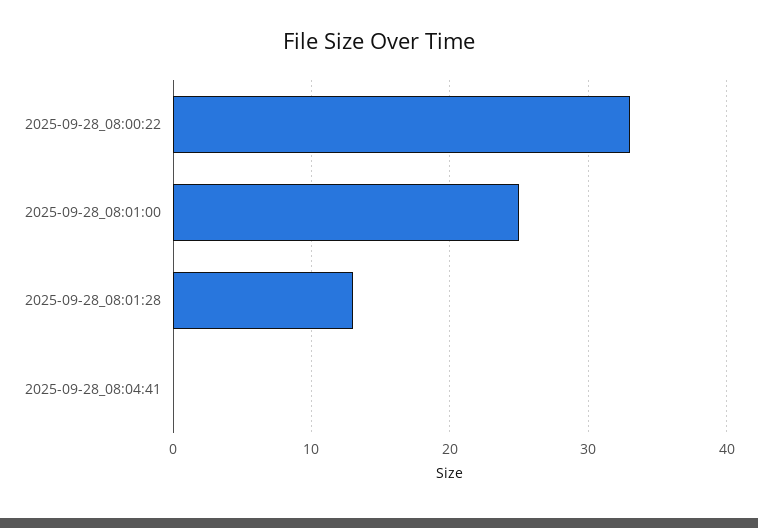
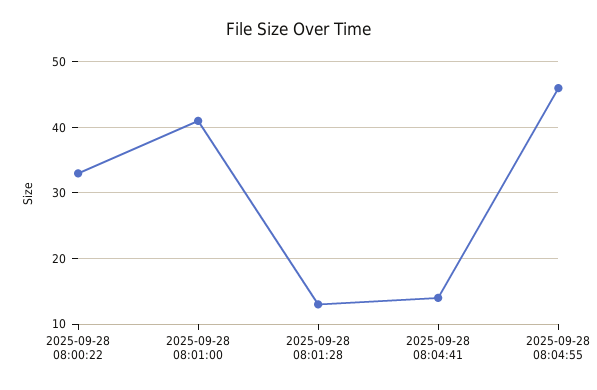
2025-09-28_08:01:00: 25 -> 41
2025-09-28_08:04:41: 0 -> 14
2025-09-28 08:04:55: none -> 46

